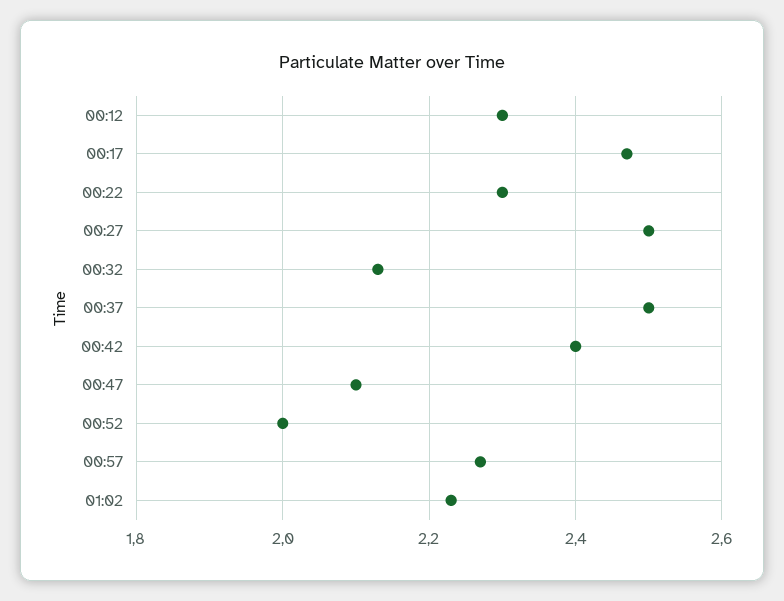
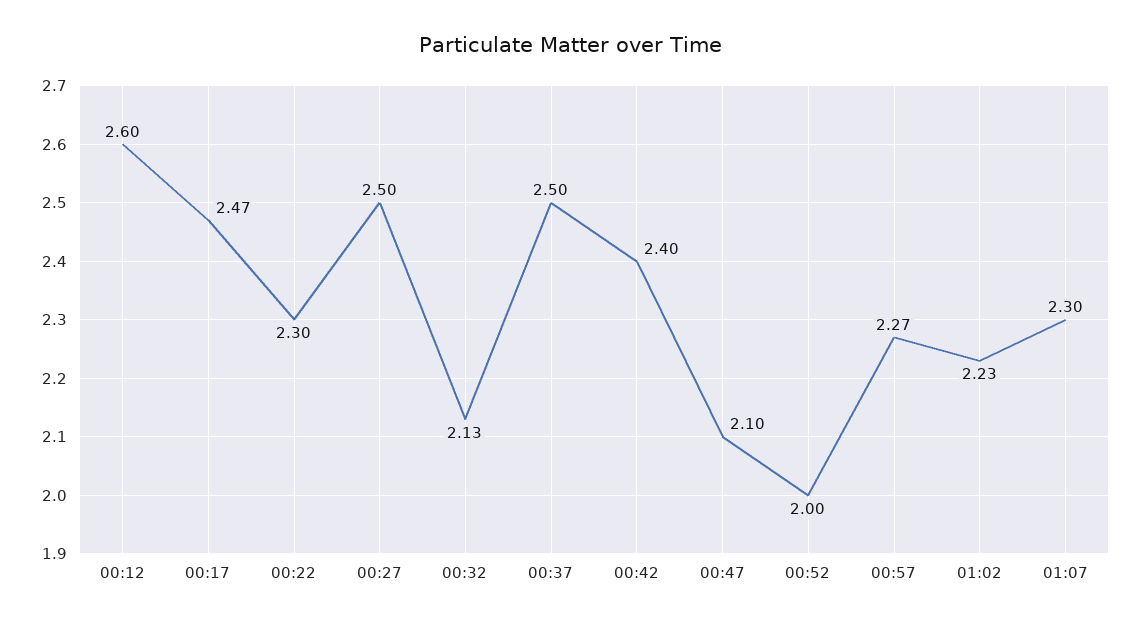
00:12: 2.3 -> 2.6
01:07: none -> 2.3

